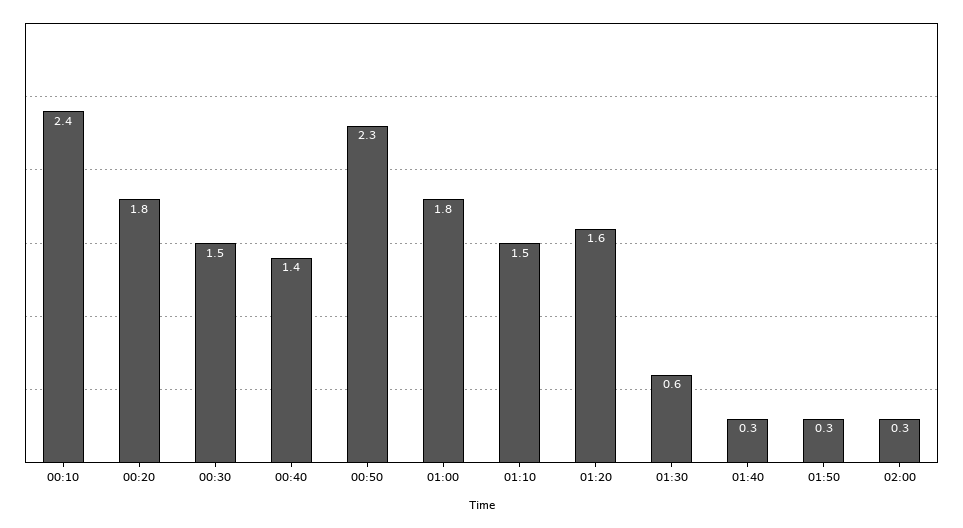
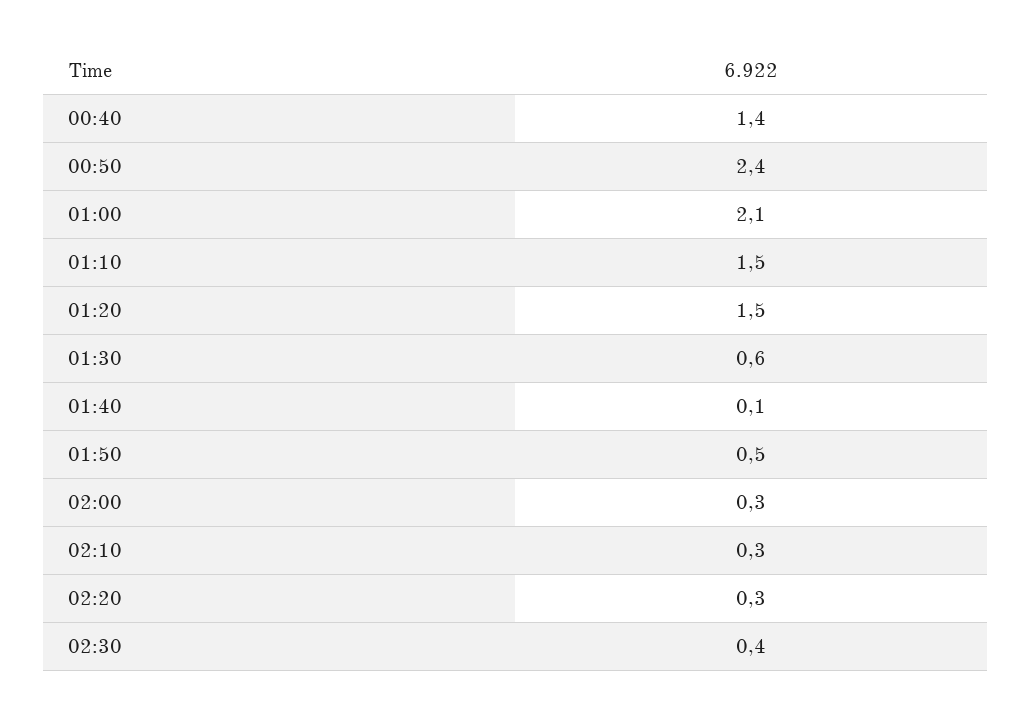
00:10: 2.4 -> none
00:20: 1.8 -> none
00:30: 1.5 -> none
00:50: 2.3 -> 2.4
01:00: 1.8 -> 2.1
01:20: 1.6 -> 1.5
01:40: 0.3 -> 0.1
01:50: 0.3 -> 0.5
02:10: none -> 0.3
02:20: none -> 0.3
02:30: none -> 0.4

